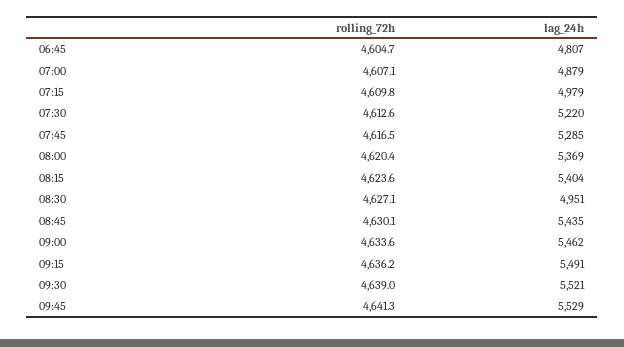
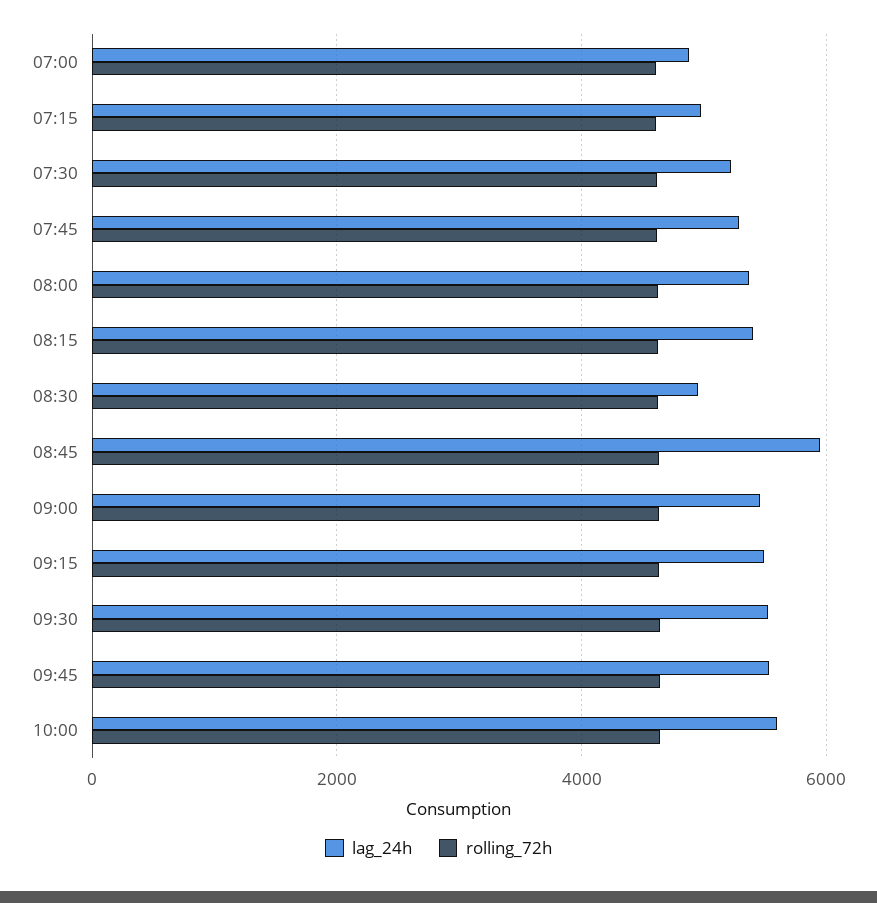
rolling_72h, 06:45: 4604.7 -> none
lag_24h, 06:45: 4807 -> none
lag_24h, 08:45: 5435 -> 6000
lag_24h, 10:00: none -> 5600
rolling_72h, 10:00: none -> 4600

